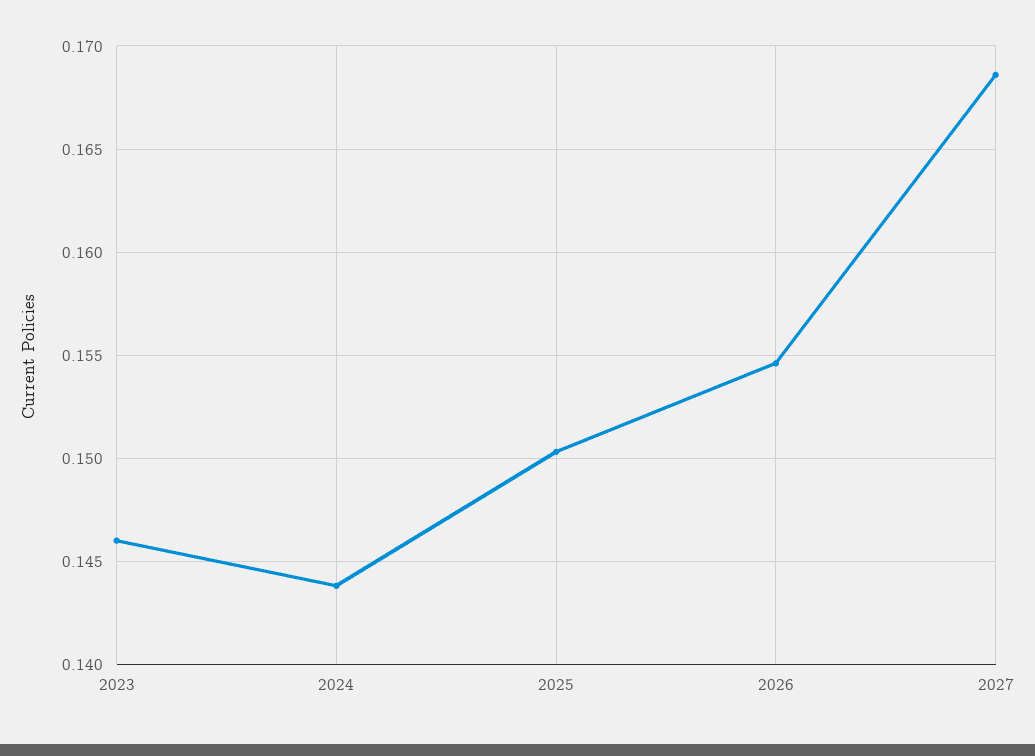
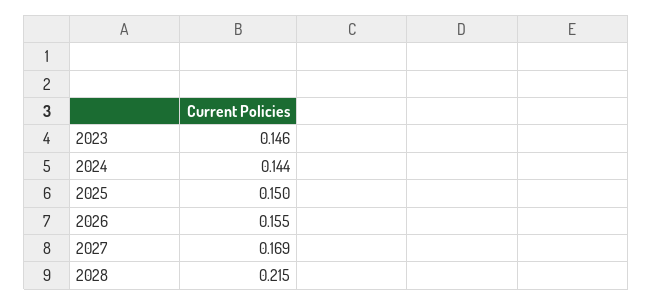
2028: none -> 0.215

